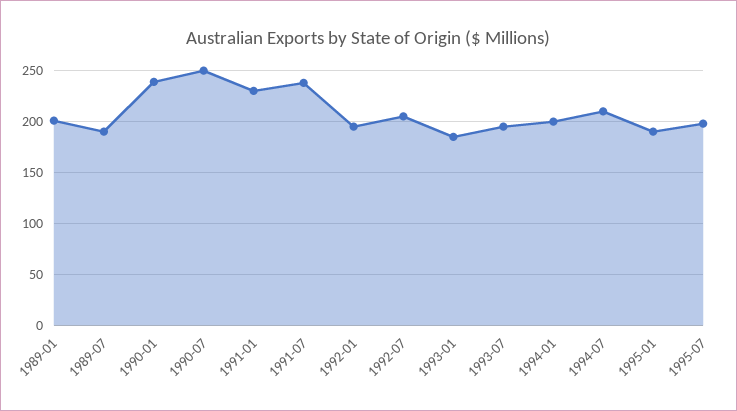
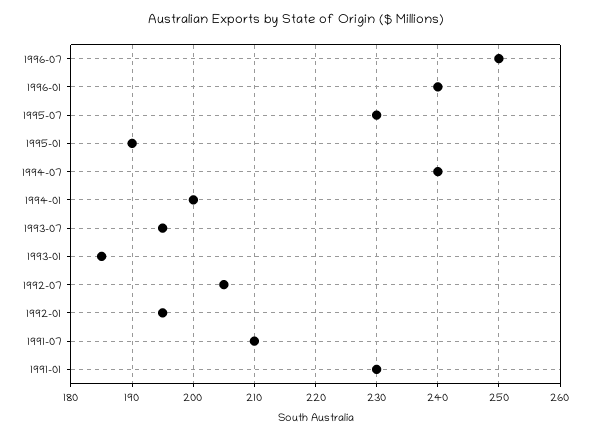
1989-01: 200 -> none
1989-07: 190 -> none
1990-01: 240 -> none
1990-07: 250 -> none
1991-07: 240 -> 210
1994-07: 210 -> 240
1995-07: 200 -> 230
1996-07: none -> 250
1996-01: none -> 240

